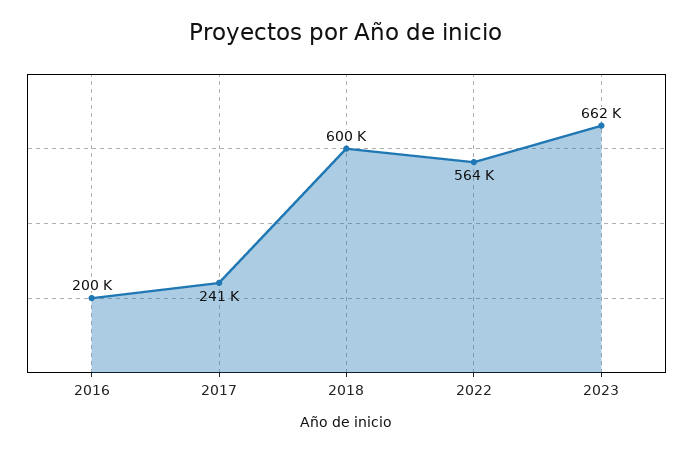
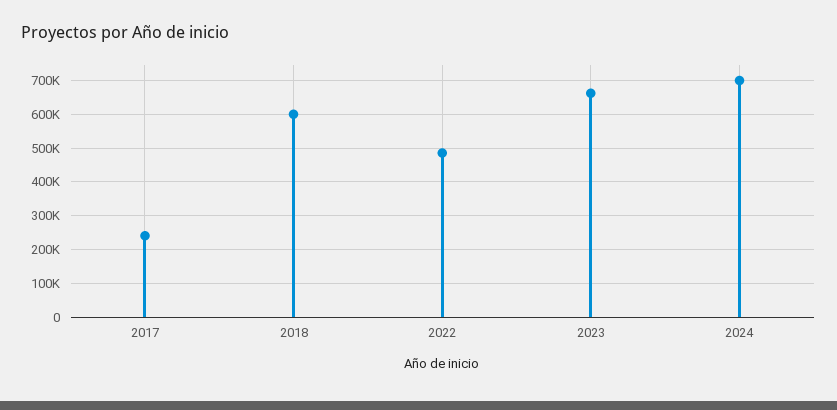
2016: 200000 -> none
2022: 564000 -> 480000
2024: none -> 700000

